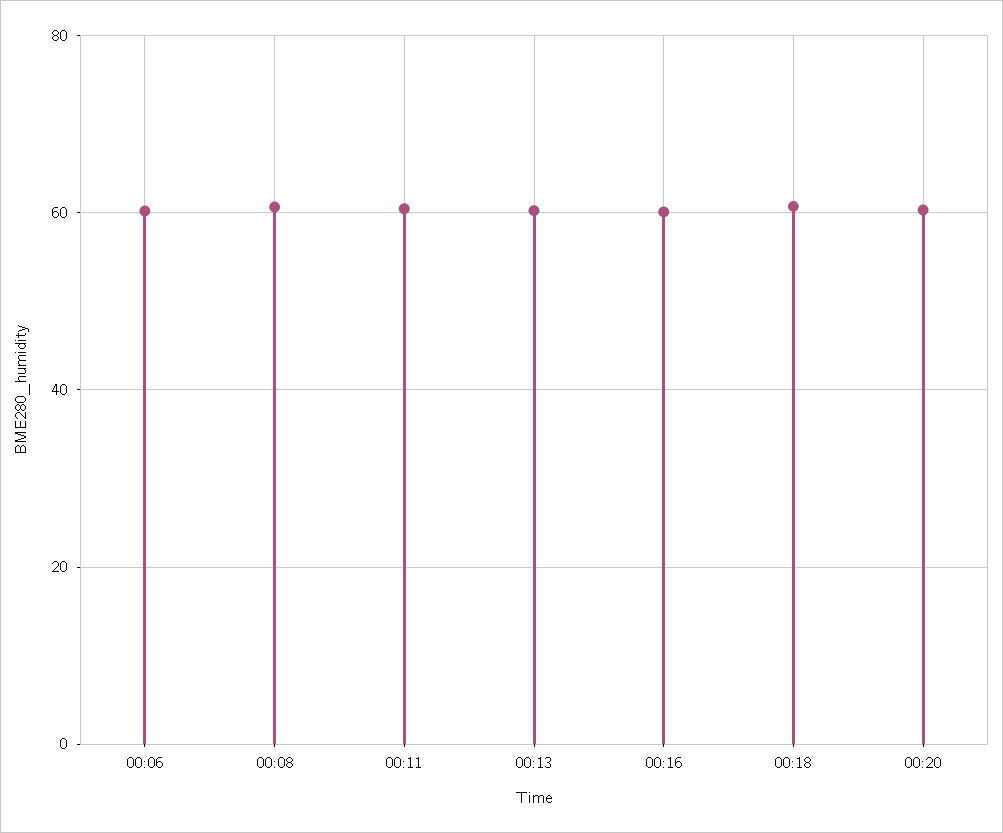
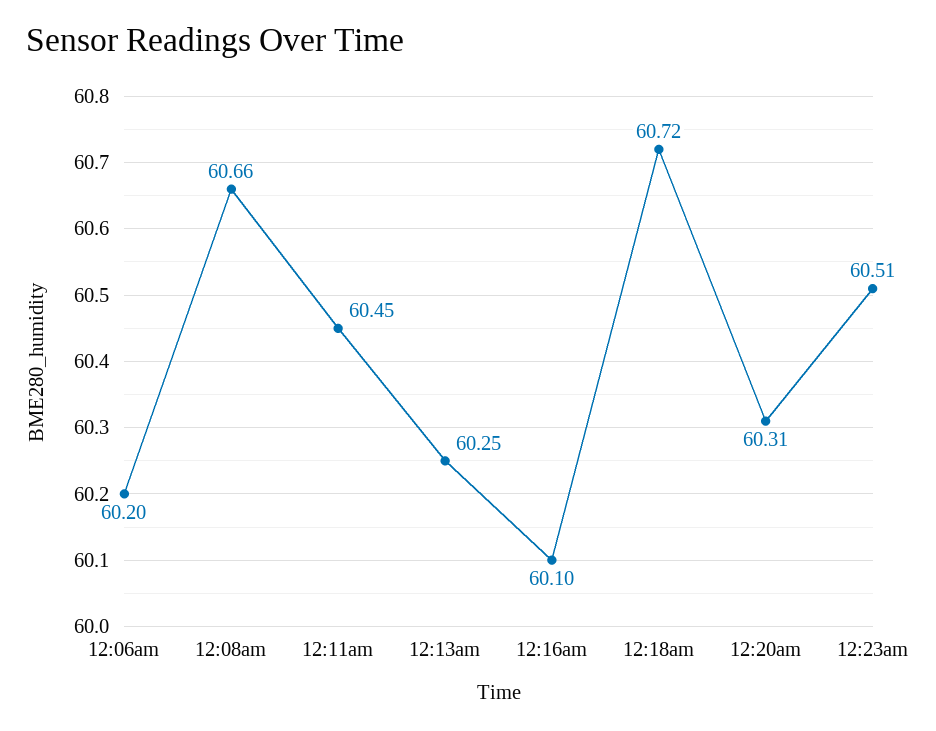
12:23am: none -> 60.51

